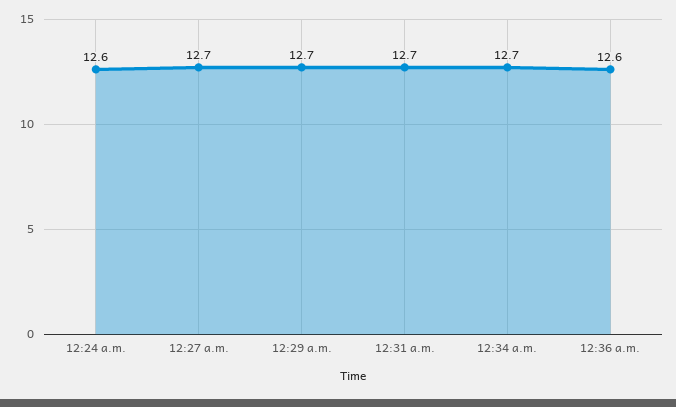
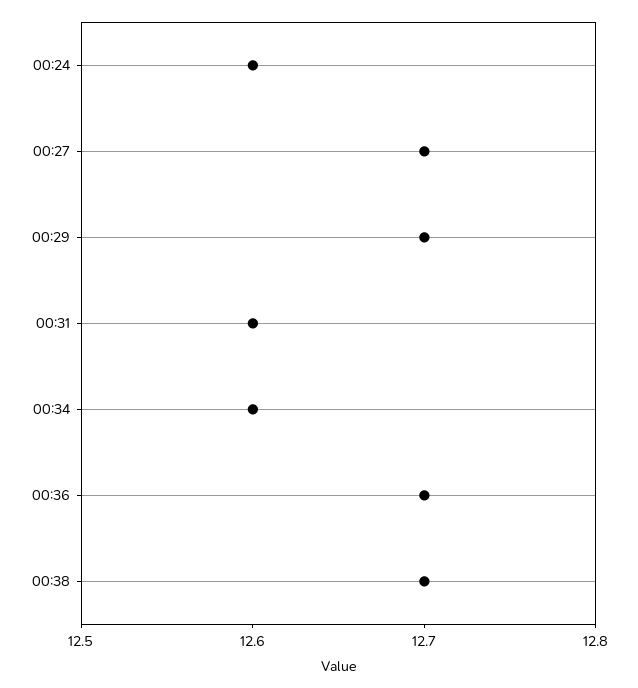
12:31 a.m.: 12.7 -> 12.6
12:34 a.m.: 12.7 -> 12.6
12:36 a.m.: 12.6 -> 12.7
00:38: none -> 12.7

